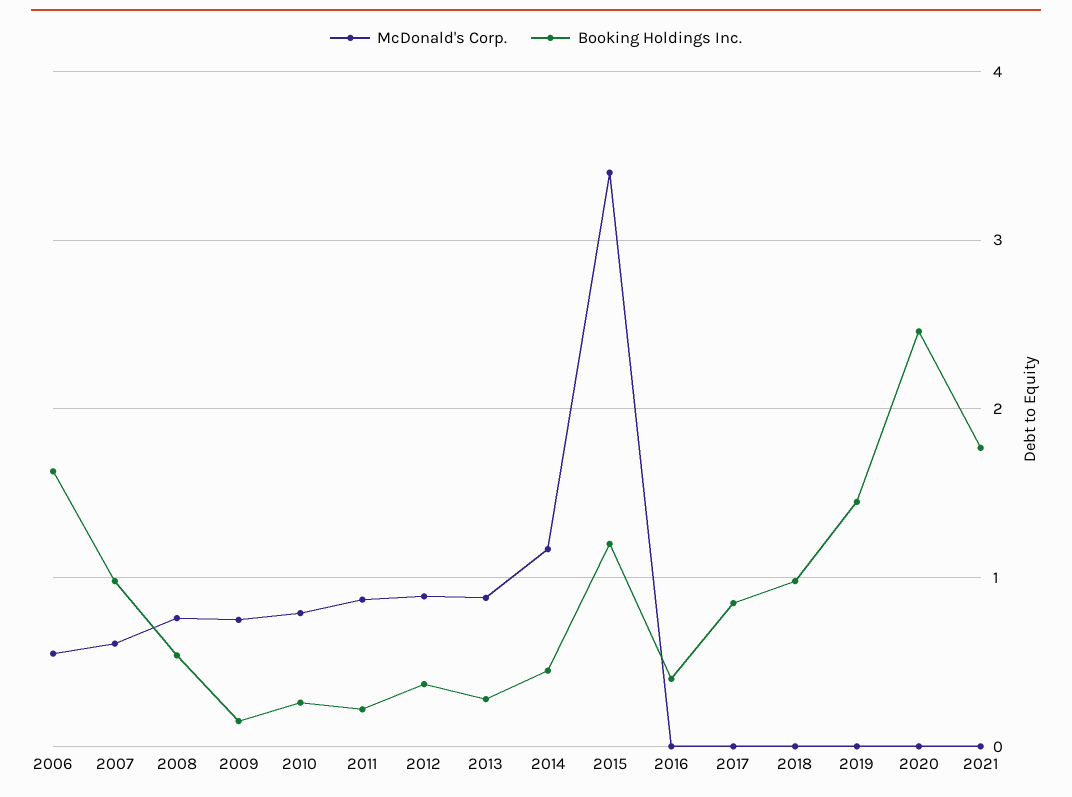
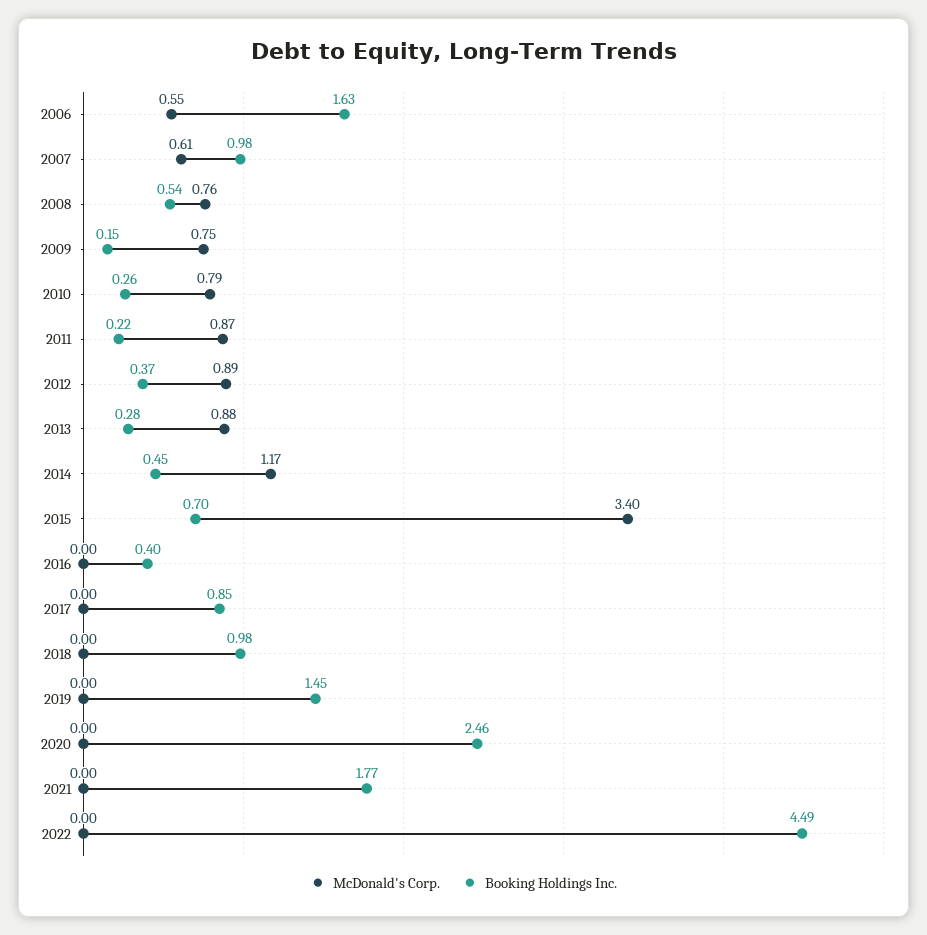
Booking Holdings Inc., 2015: 1.2 -> 0.7
McDonald's Corp., 2022: none -> 0
Booking Holdings Inc., 2022: none -> 4.49

